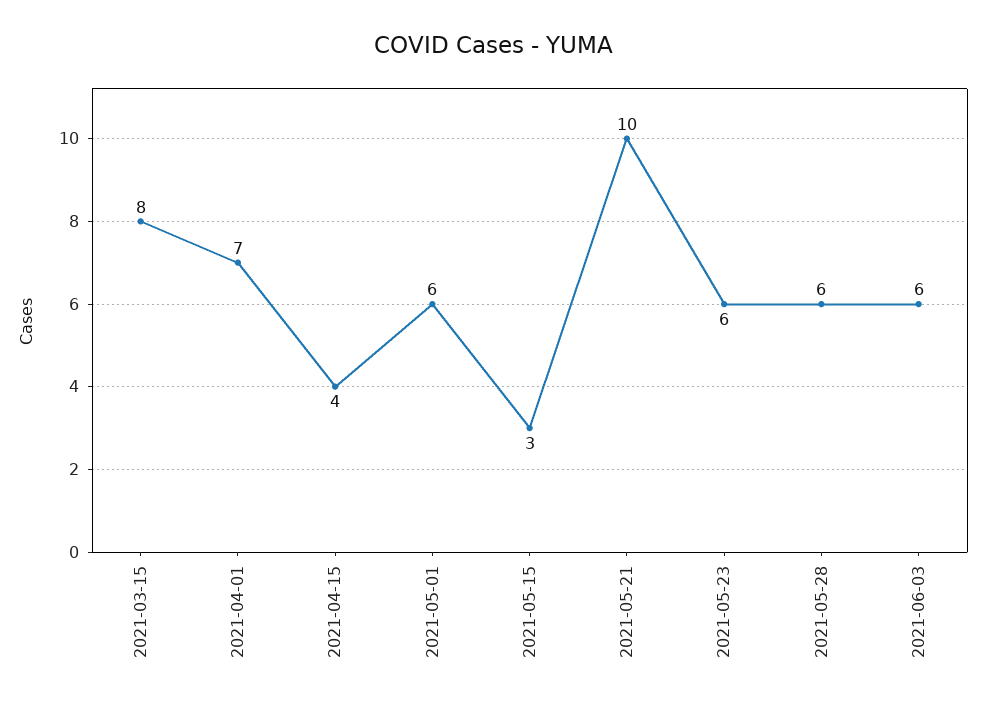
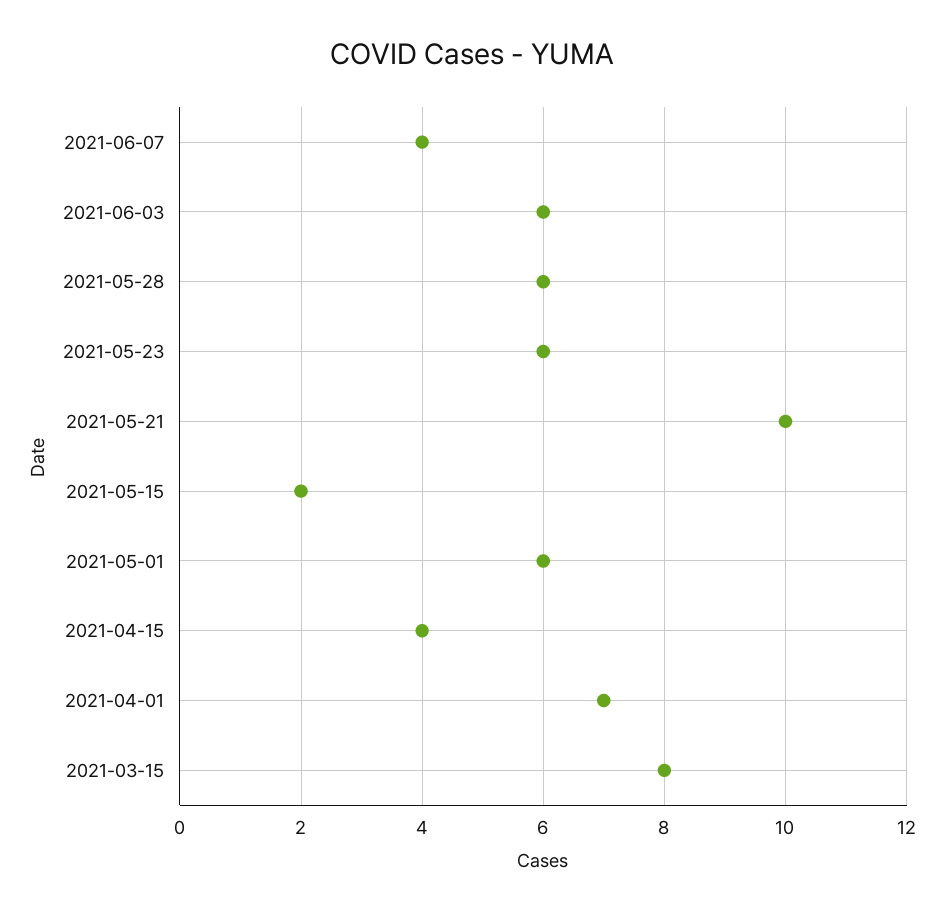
2021-05-15: 3 -> 2
2021-06-07: none -> 4

